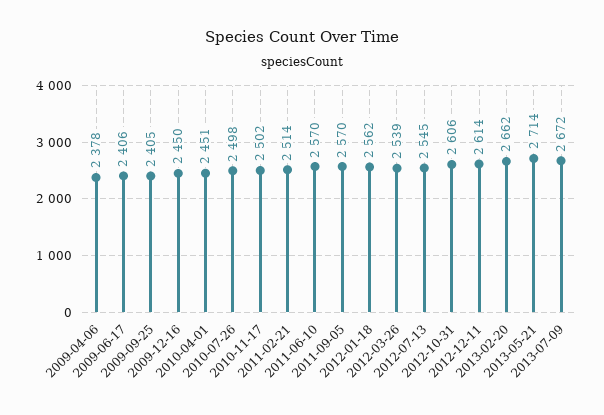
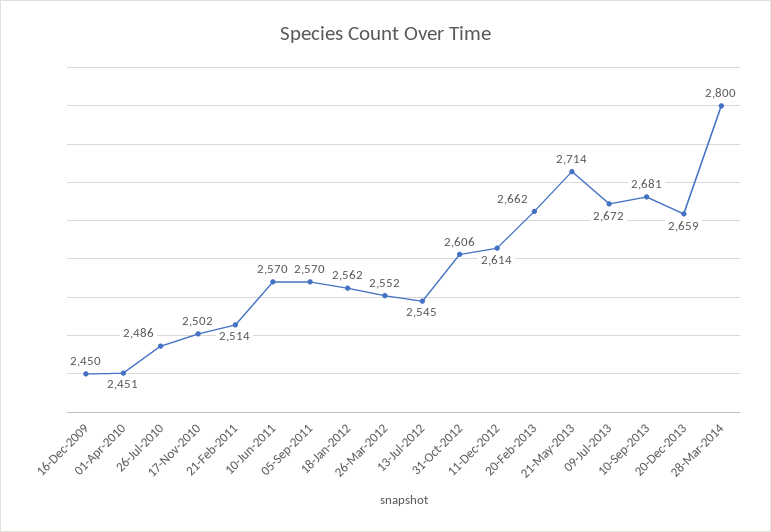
2009-04-06: 2378 -> none
2009-06-17: 2406 -> none
2009-09-25: 2405 -> none
2010-07-26: 2498 -> 2486
2012-03-26: 2539 -> 2552
10-Sep-2013: none -> 2681
20-Dec-2013: none -> 2659
28-Mar-2014: none -> 2800

